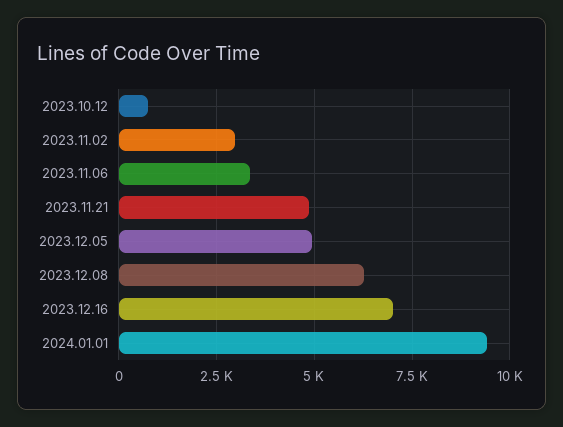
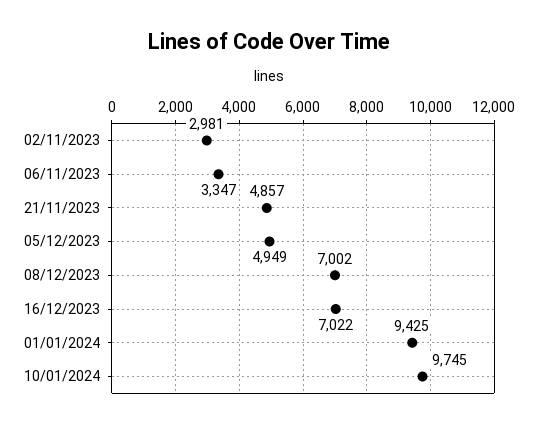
2023.10.12: 750 -> none
2023.12.08: 6250 -> 7002
10/01/2024: none -> 9745

